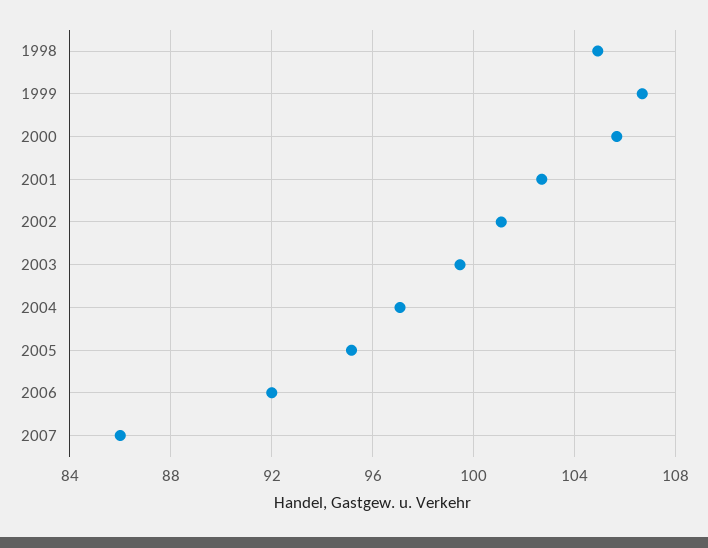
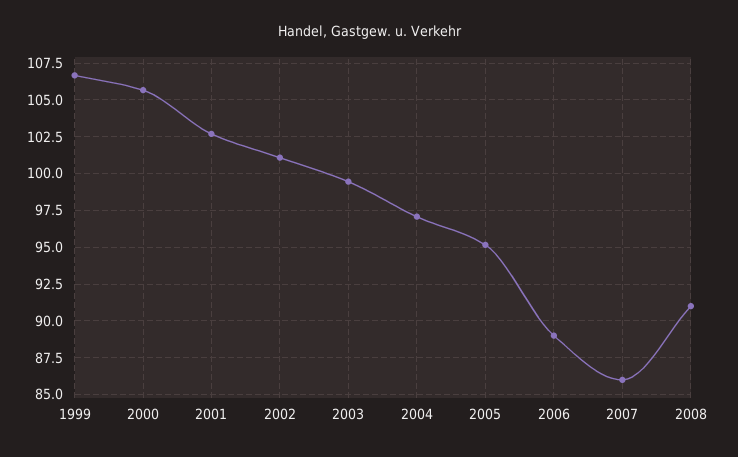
1998: 105 -> none
2006: 92 -> 89
2008: none -> 91

